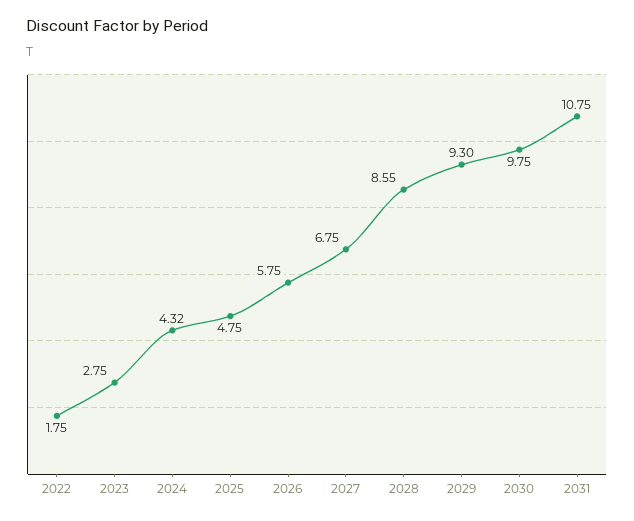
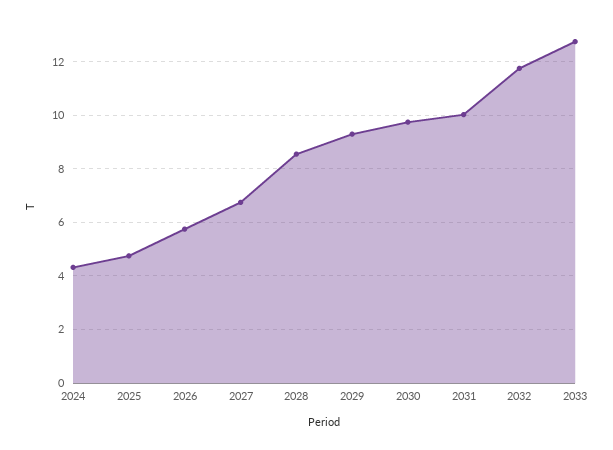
2022: 1.75 -> none
2023: 2.75 -> none
2031: 10.75 -> 10
2032: none -> 11.75
2033: none -> 12.75

